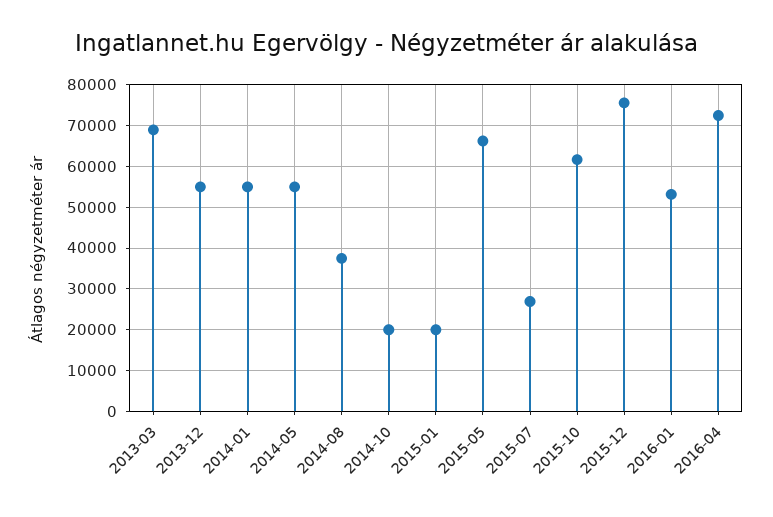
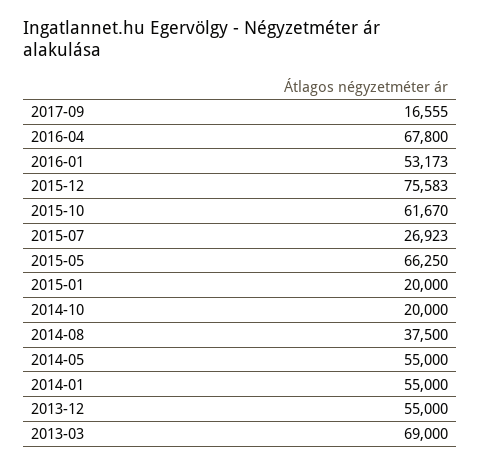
2016-04: 72000 -> 67800
2017-09: none -> 16555

